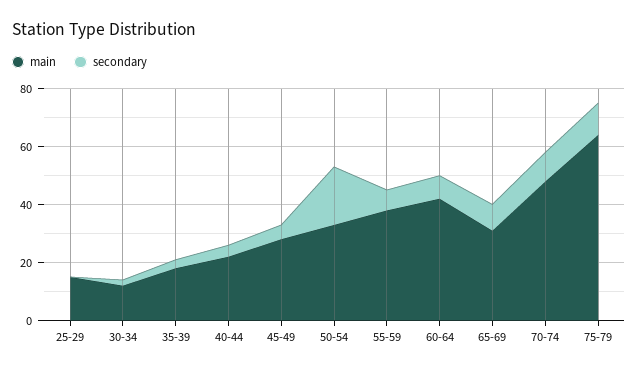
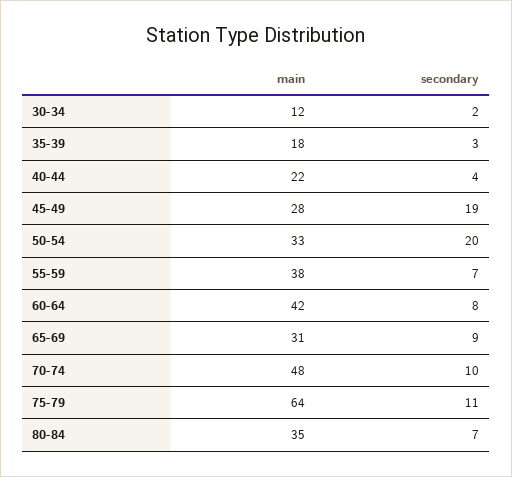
main, 25-29: 15 -> none
secondary, 25-29: 0 -> none
secondary, 45-49: 5 -> 19
main, 80-84: none -> 35
secondary, 80-84: none -> 7

